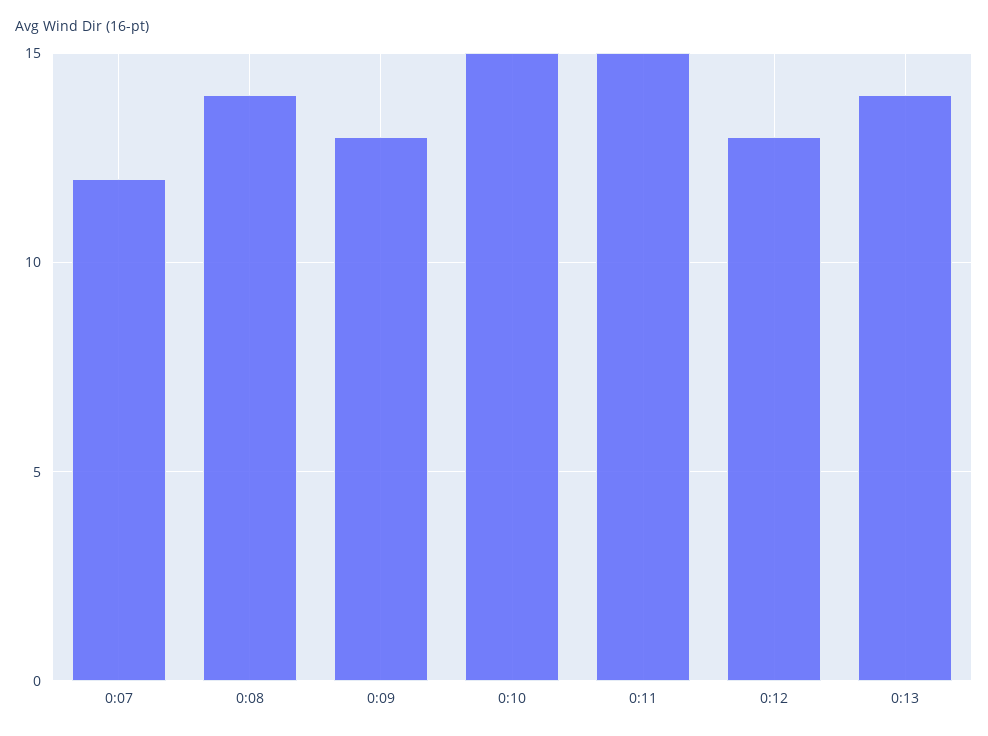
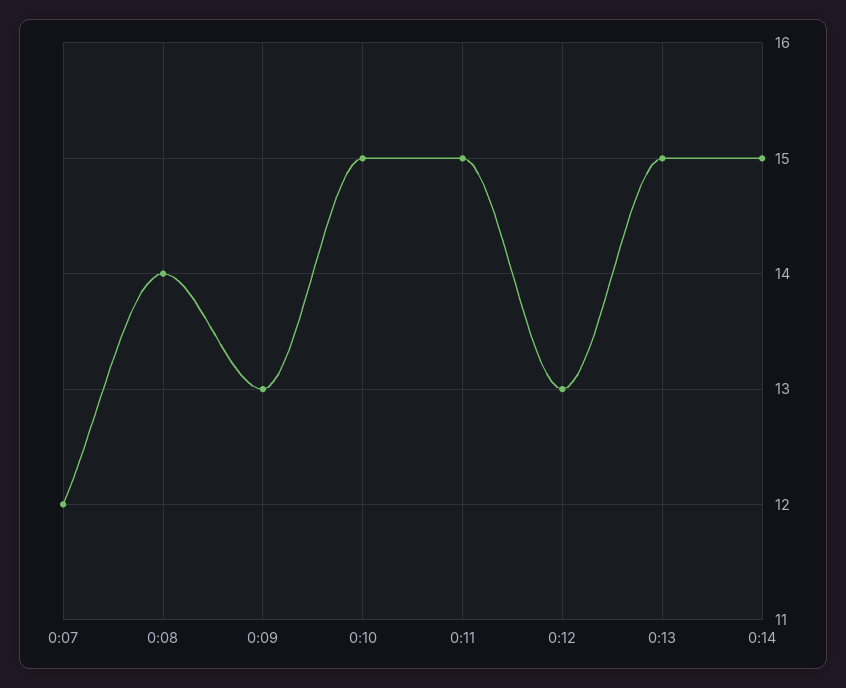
0:13: 14 -> 15
0:14: none -> 15

